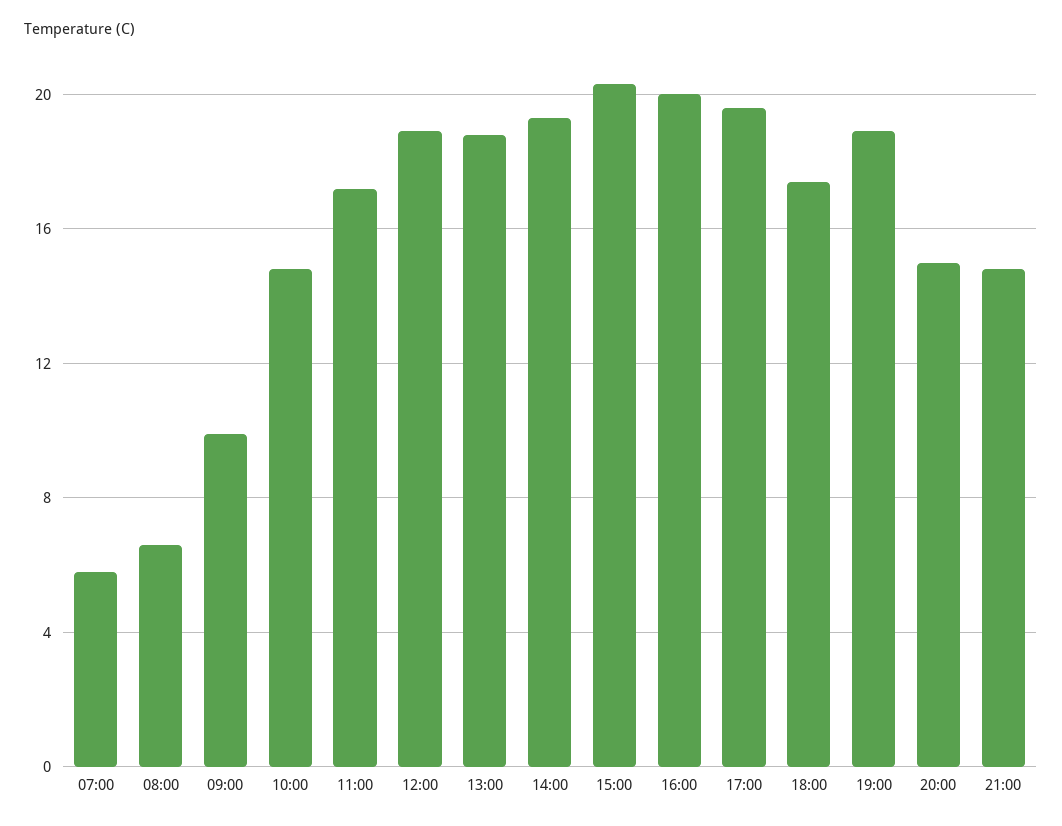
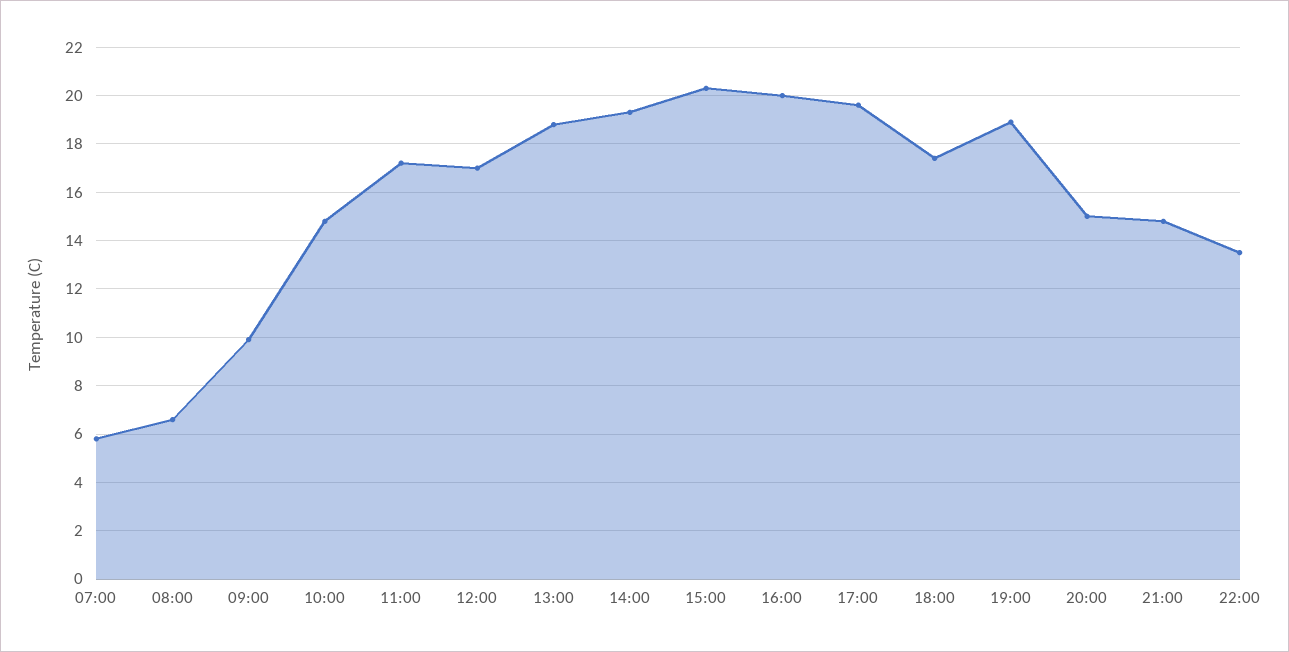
12:00: 19 -> 17
22:00: none -> 13.5

